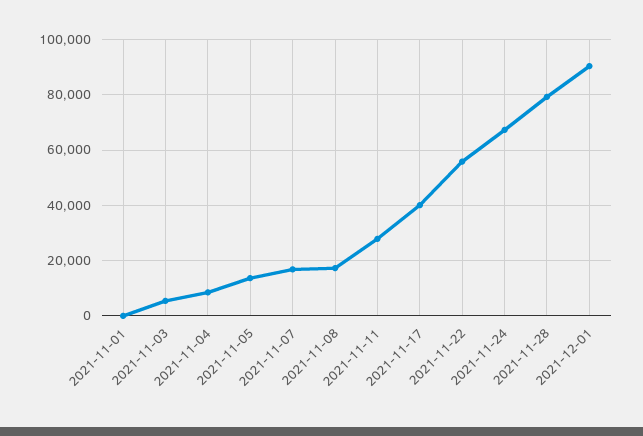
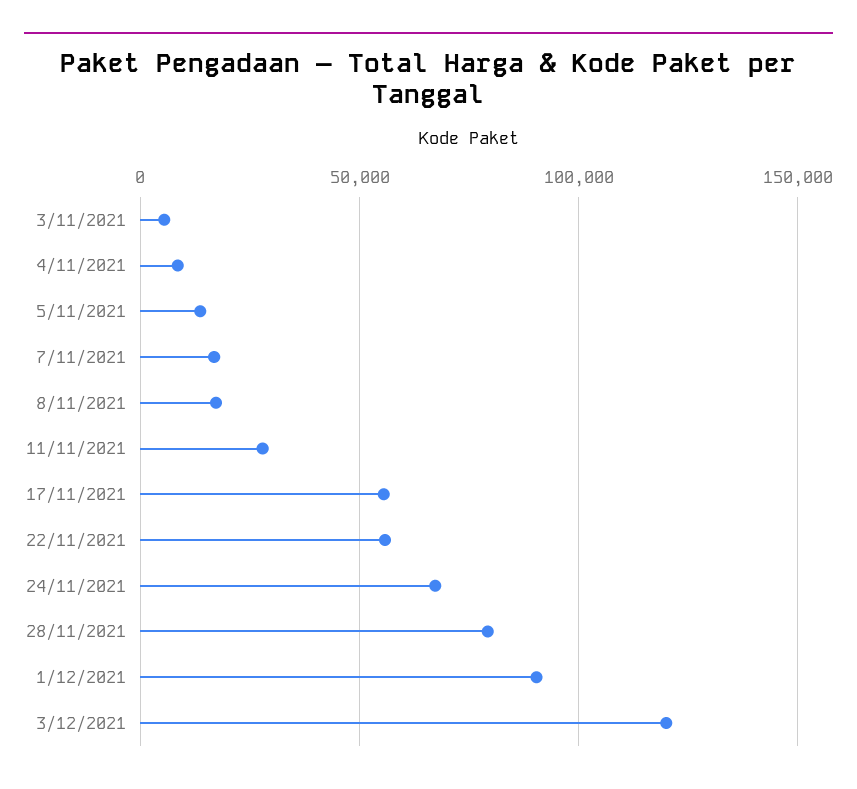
2021-11-01: 0 -> none
2021-11-17: 40000 -> 55000
3/12/2021: none -> 120000

